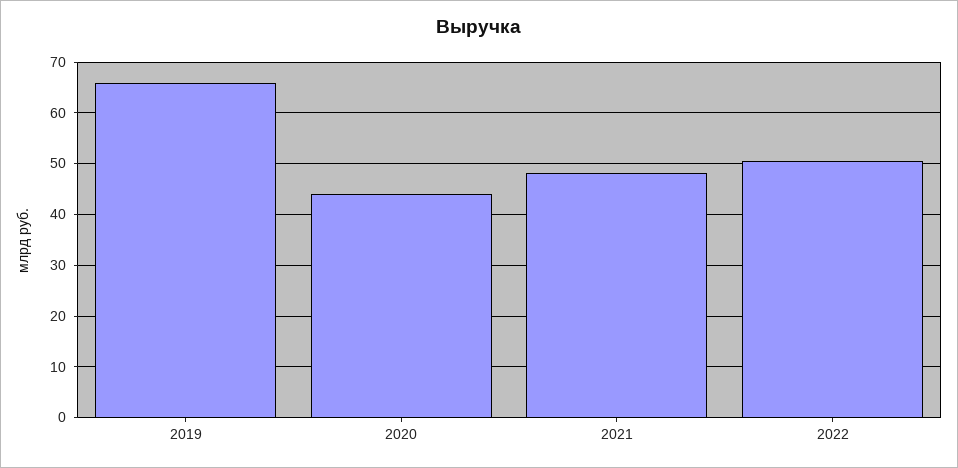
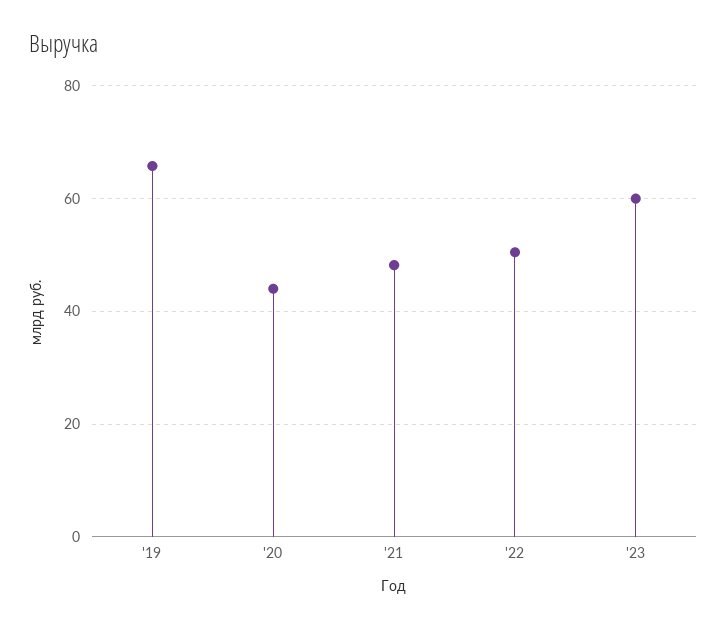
'23: none -> 60

